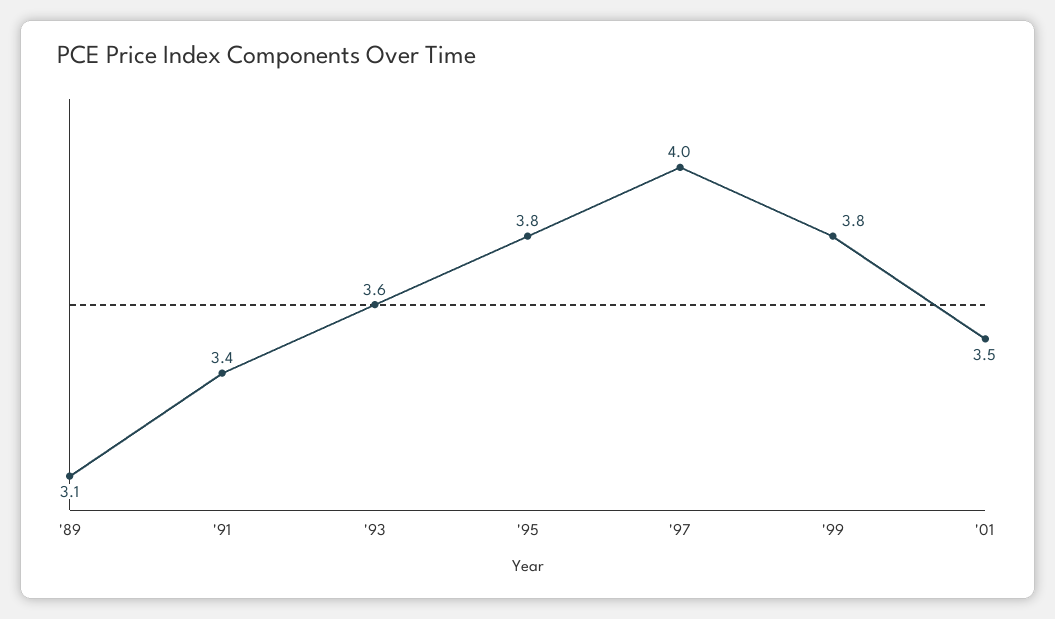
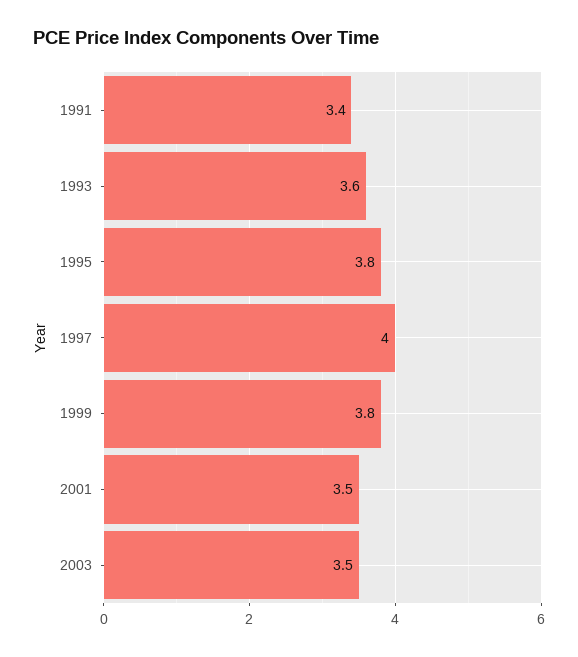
'89: 3.1 -> none
2003: none -> 3.5

